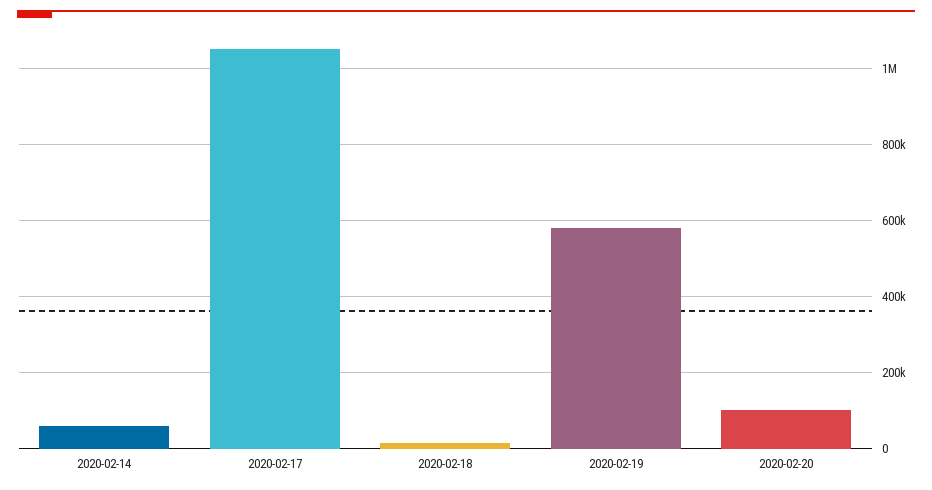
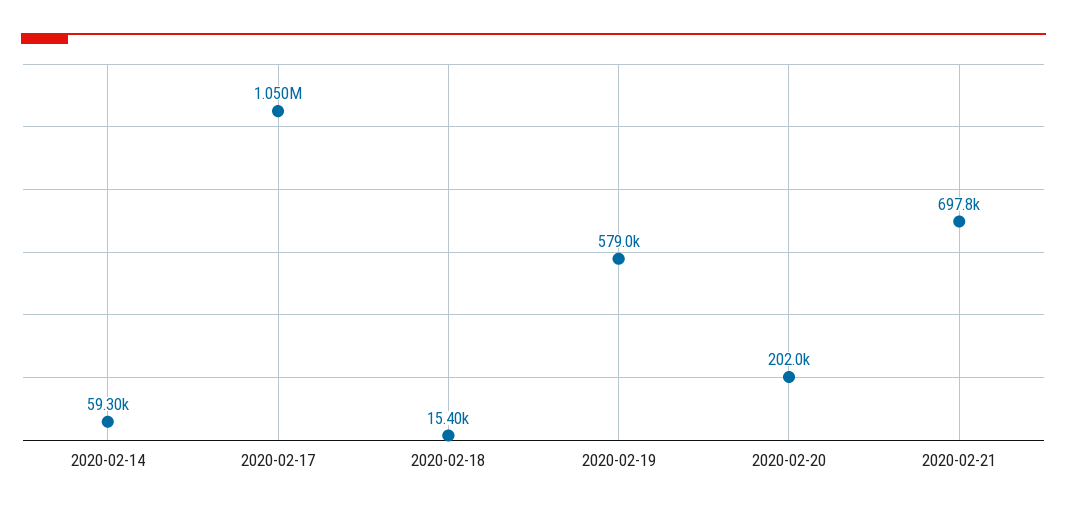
2020-02-20: 100000 -> 202000
2020-02-21: none -> 697800

